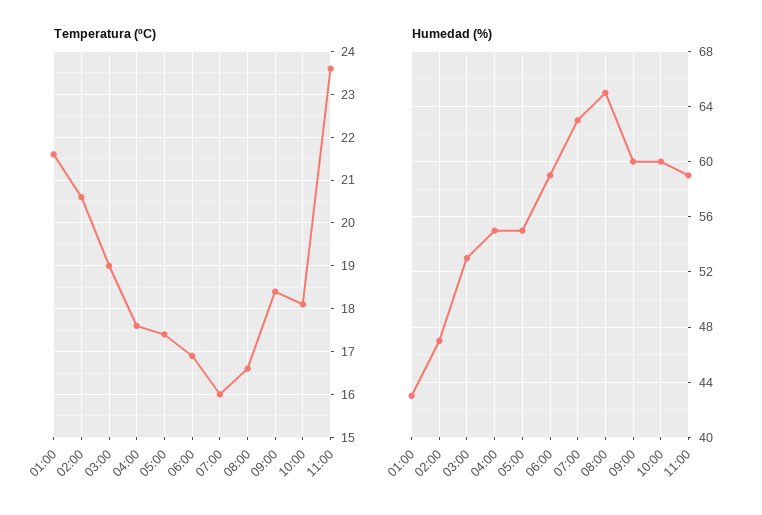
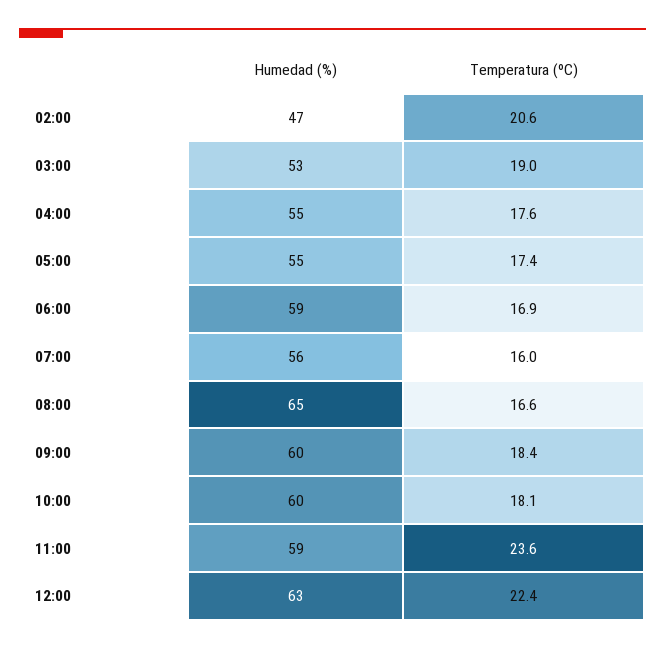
Temperatura (ºC), 01:00: 21.5 -> none
Humedad (%), 01:00: 43 -> none
Humedad (%), 07:00: 63 -> 56
Humedad (%), 12:00: none -> 63
Temperatura (ºC), 12:00: none -> 22.4

